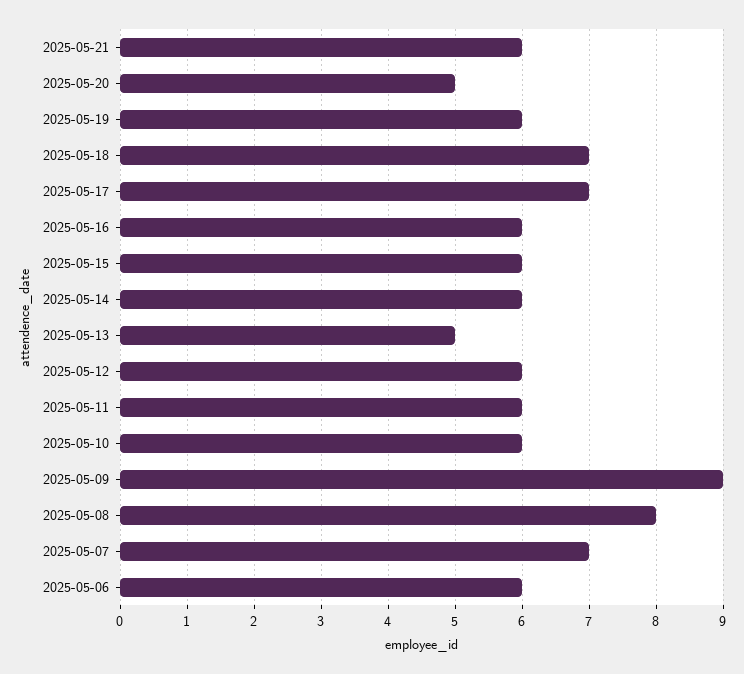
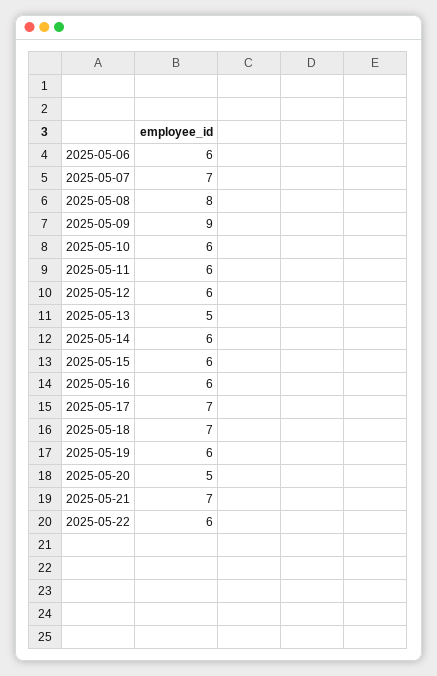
2025-05-21: 6 -> 7
2025-05-22: none -> 6

